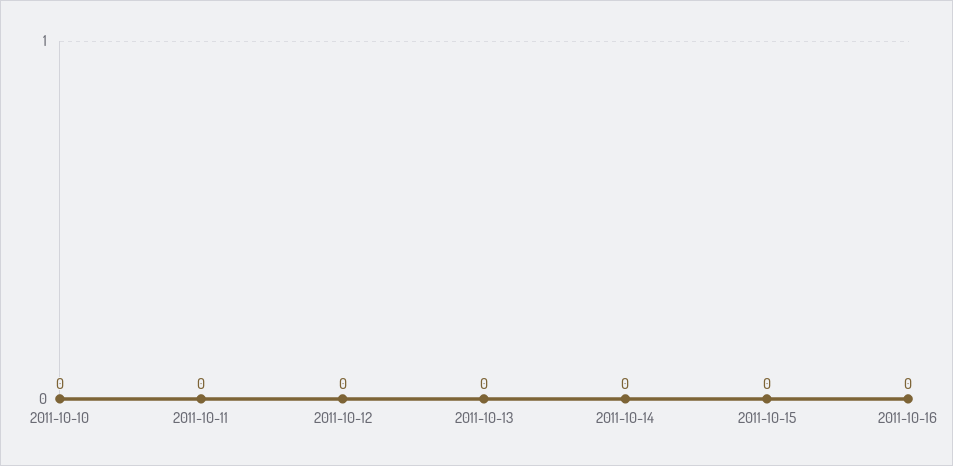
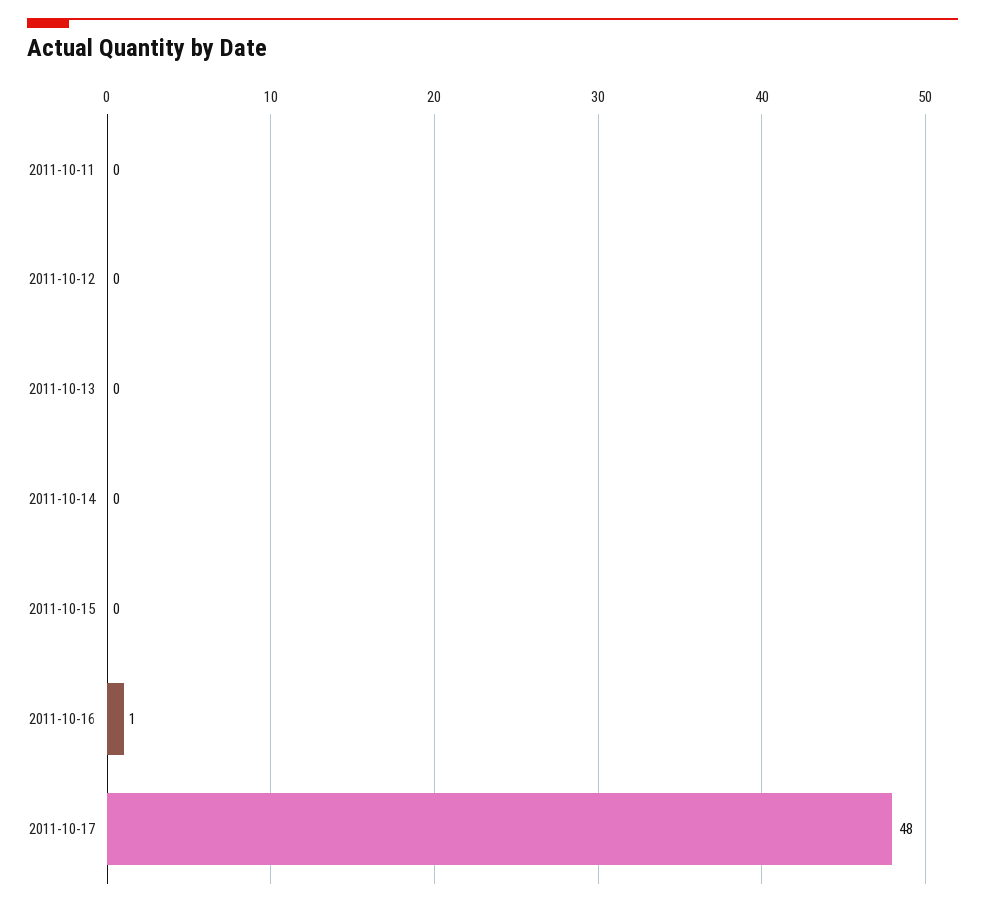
2011-10-10: 0 -> none
2011-10-16: 0 -> 1
2011-10-17: none -> 48

